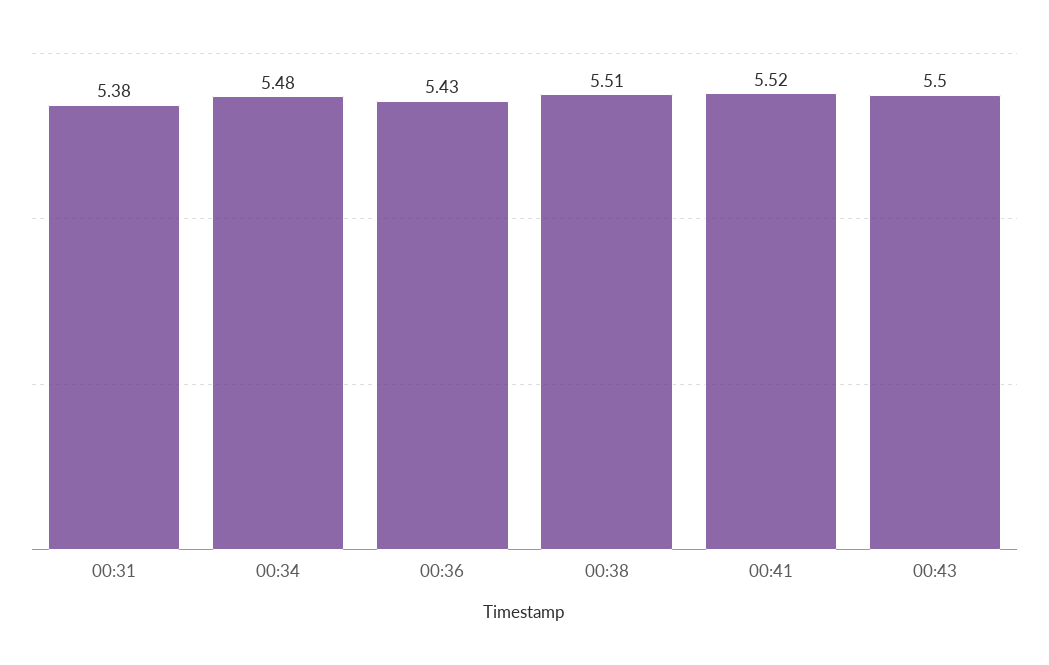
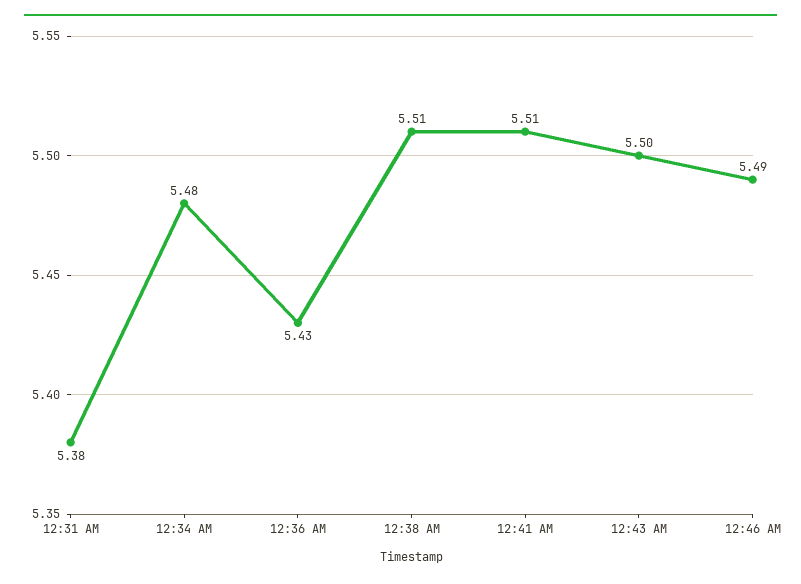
00:41: 5.52 -> 5.51
12:46 AM: none -> 5.49

